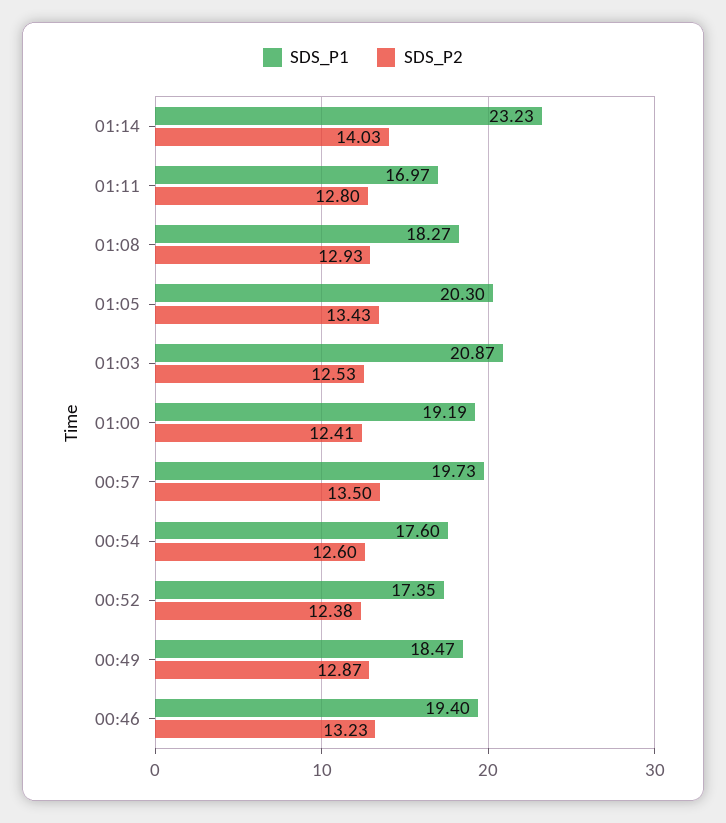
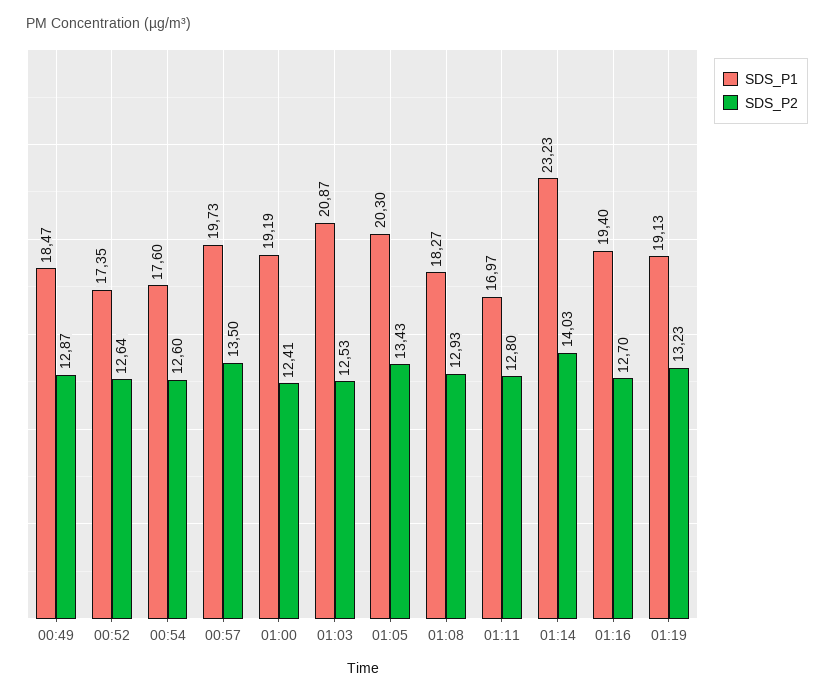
SDS_P2, 00:52: 12.38 -> 12.64
SDS_P1, 00:46: 19.4 -> none
SDS_P2, 00:46: 13.23 -> none
SDS_P1, 01:16: none -> 19.4
SDS_P2, 01:16: none -> 12.7
SDS_P1, 01:19: none -> 19.13
SDS_P2, 01:19: none -> 13.23

